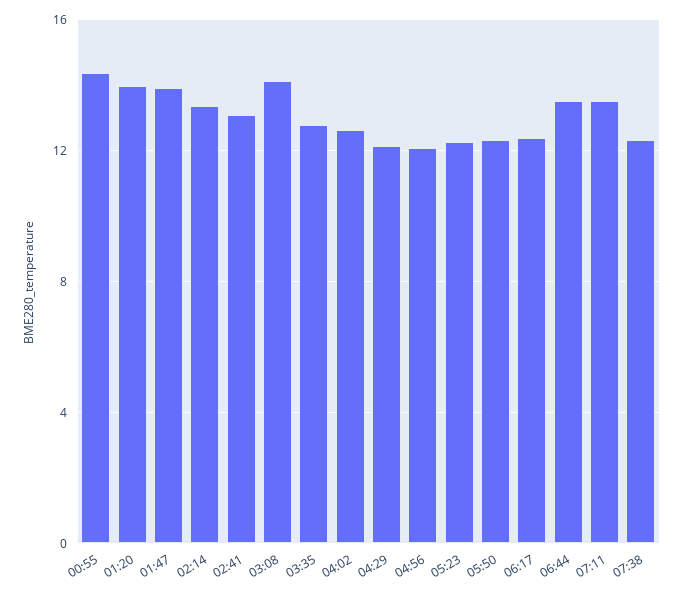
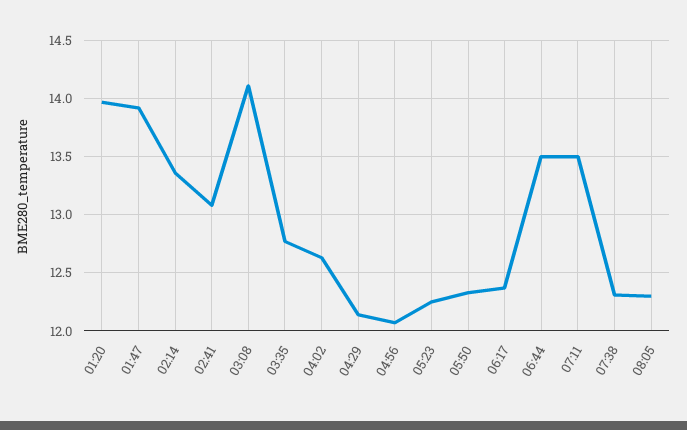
00:55: 14.5 -> none
08:05: none -> 12.3

